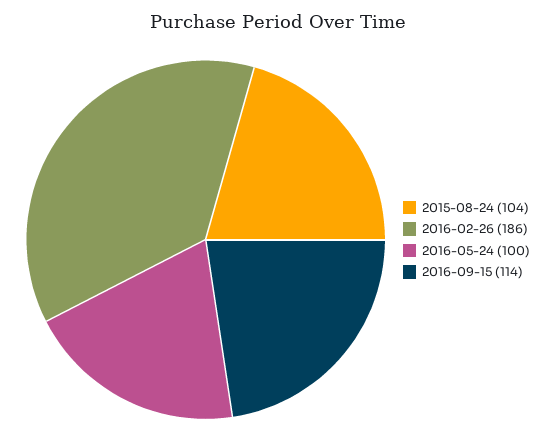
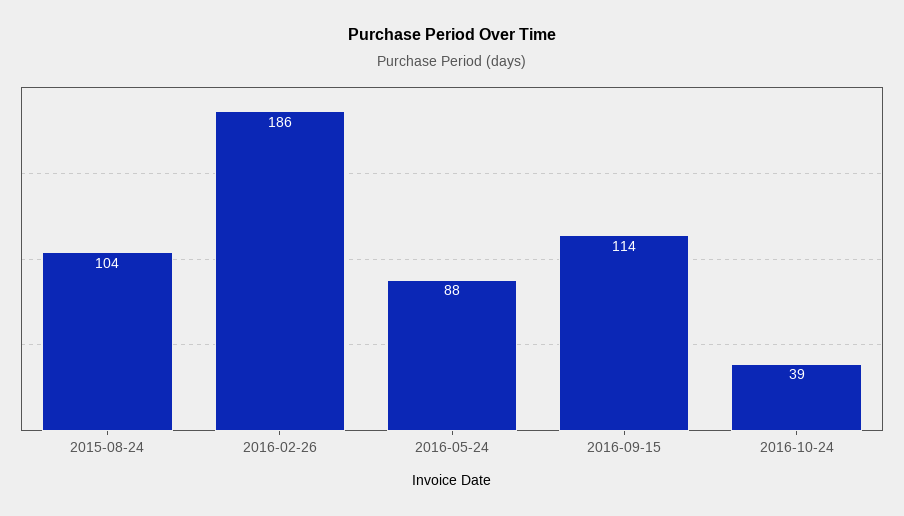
2016-05-24: 100 -> 88
2016-10-24: none -> 39

